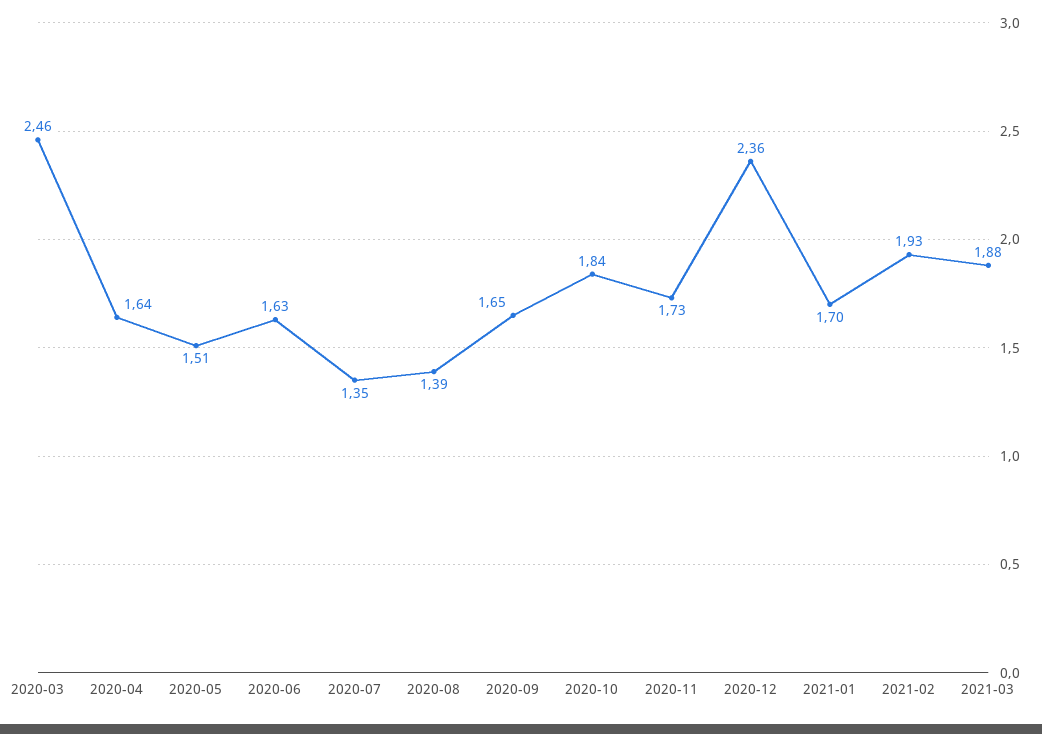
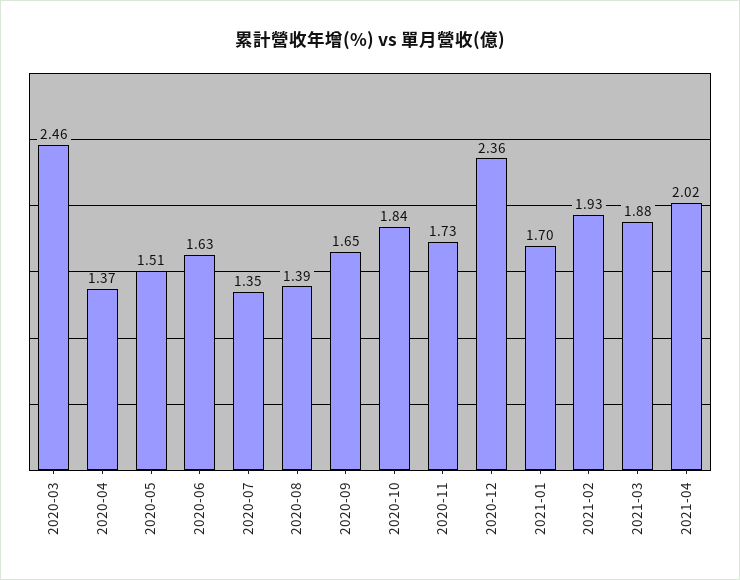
2020-04: 1.64 -> 1.37
2021-04: none -> 2.02

